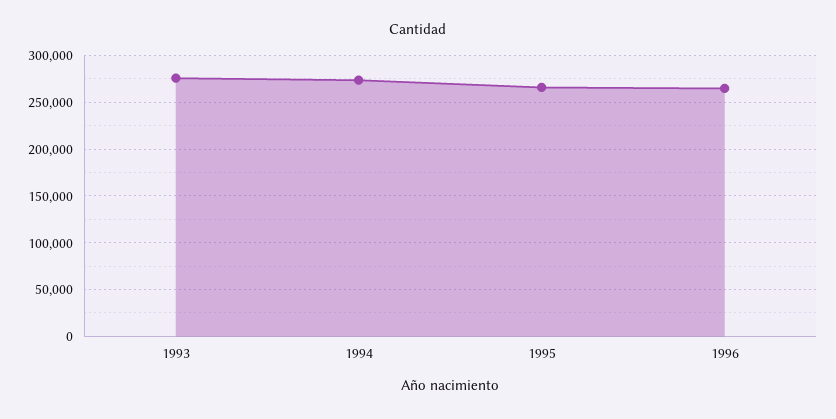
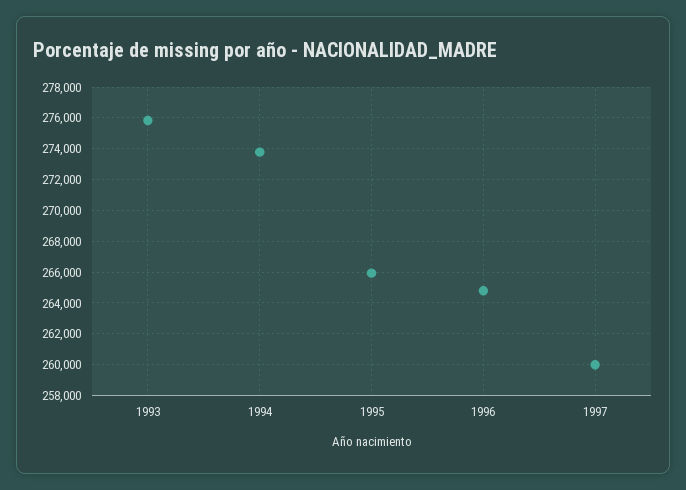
1997: none -> 260000

